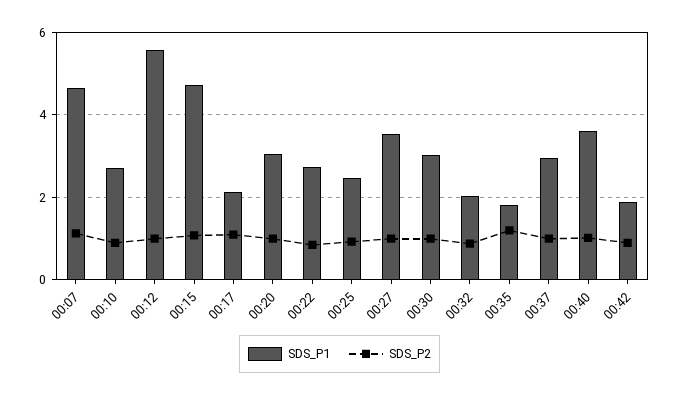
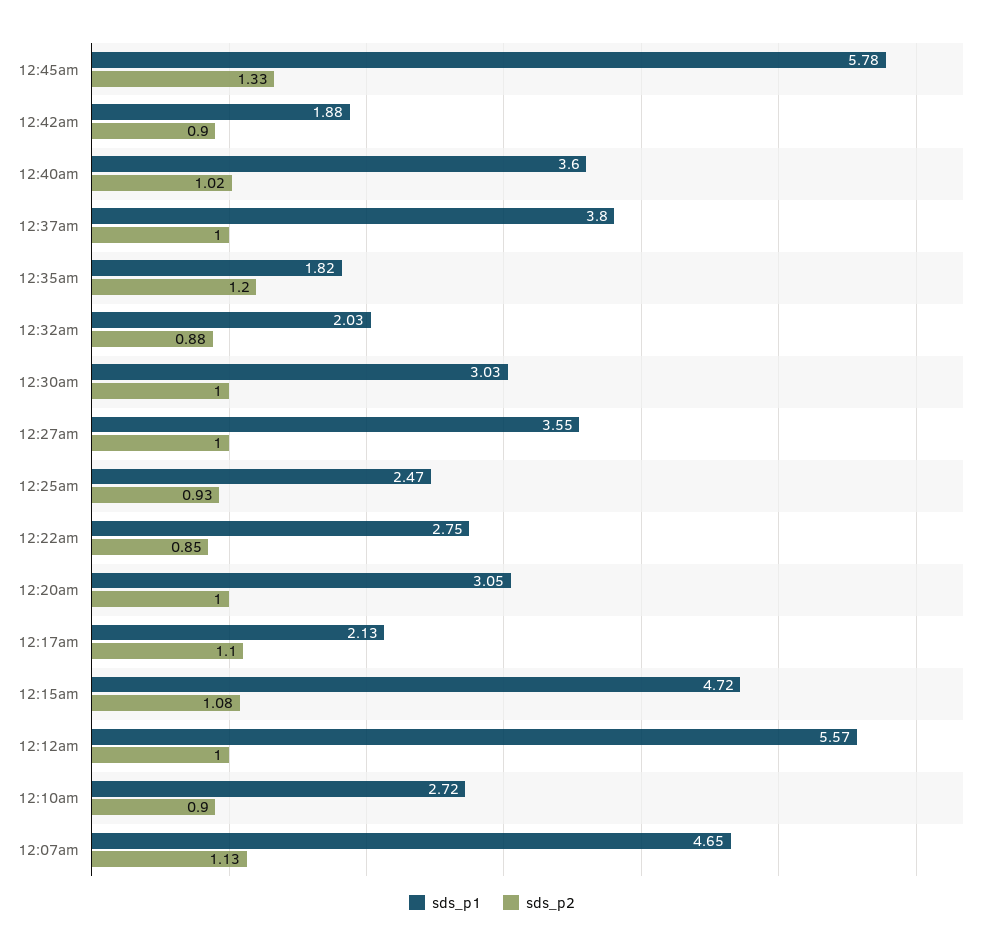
SDS_P1, 00:37: 3 -> 3.8
SDS_P1, 12:45am: none -> 5.78
SDS_P2, 12:45am: none -> 1.33

